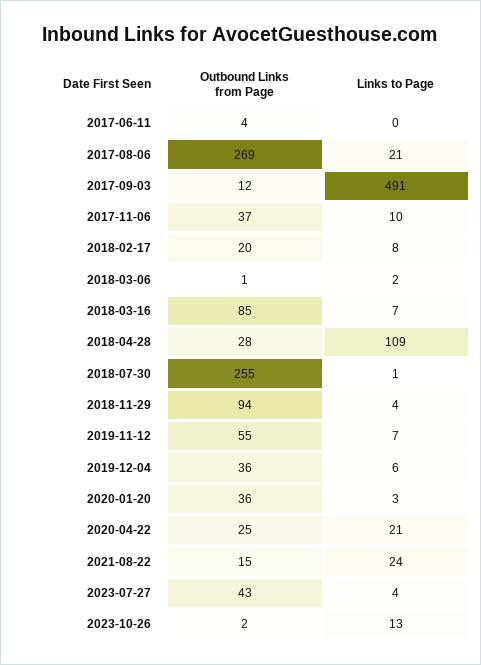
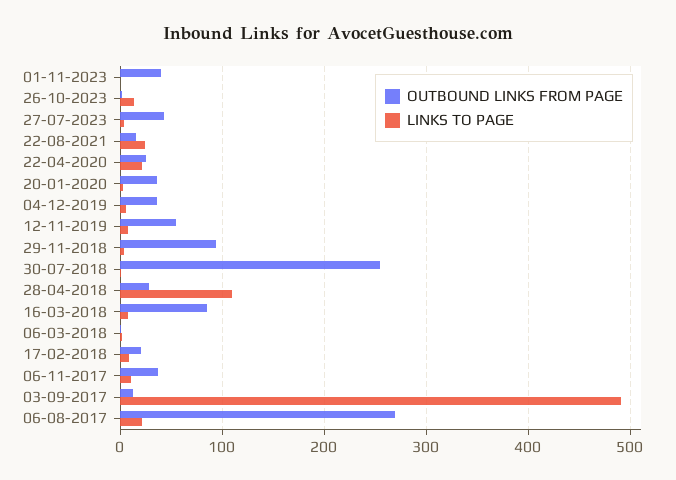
Outbound Links from Page, 2017-06-11: 4 -> none
Links to Page, 2017-06-11: 0 -> none
Outbound Links from Page, 01-11-2023: none -> 40
Links to Page, 01-11-2023: none -> 0

